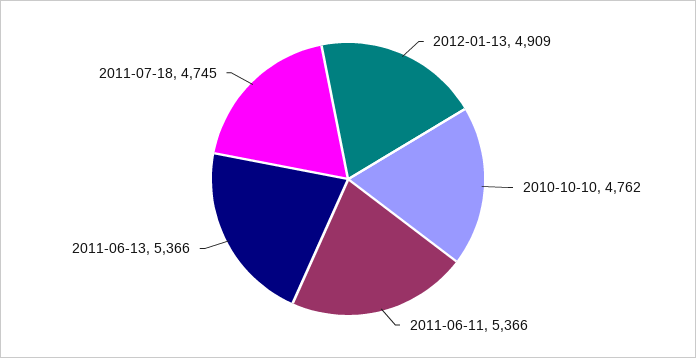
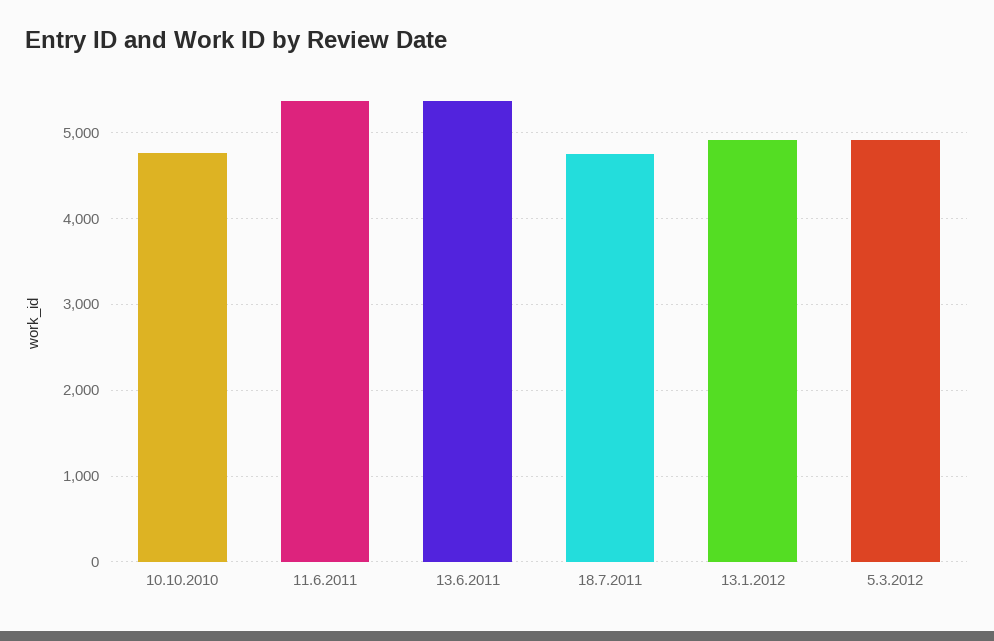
5.3.2012: none -> 4900

